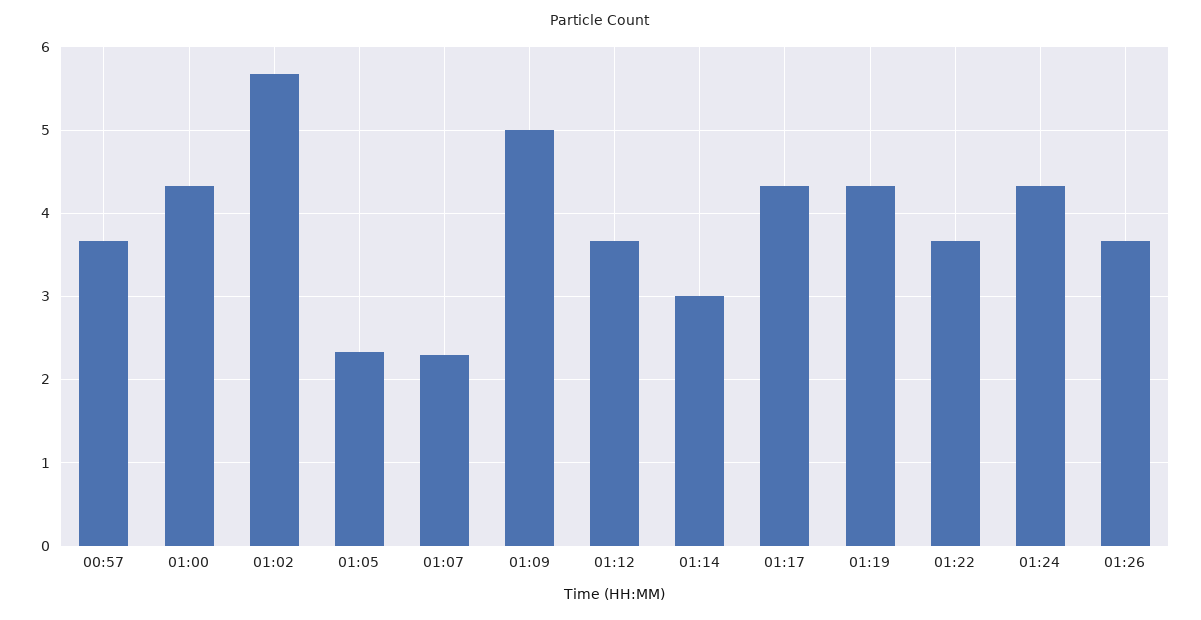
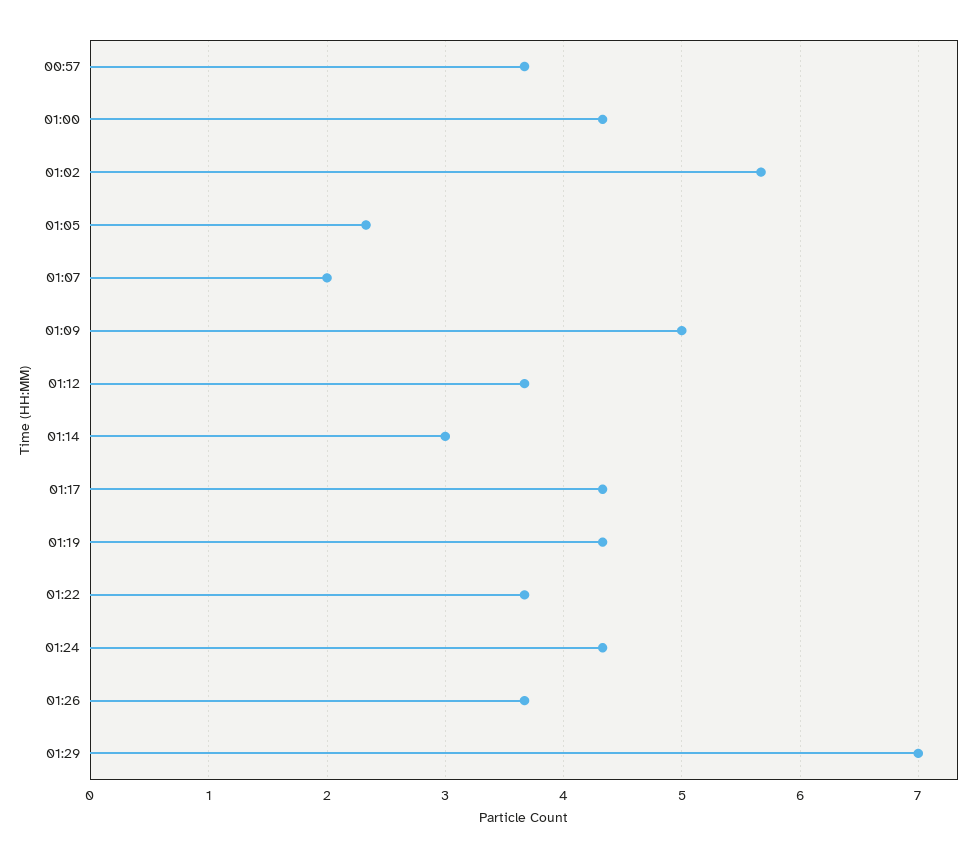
01:07: 2.3 -> 2
01:29: none -> 7

